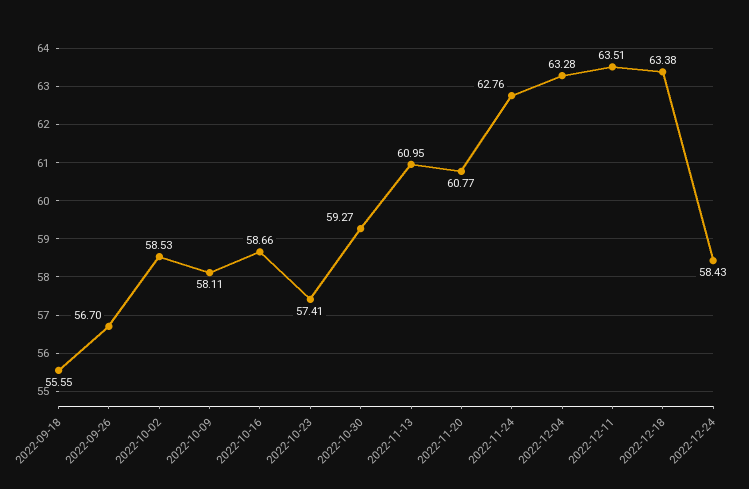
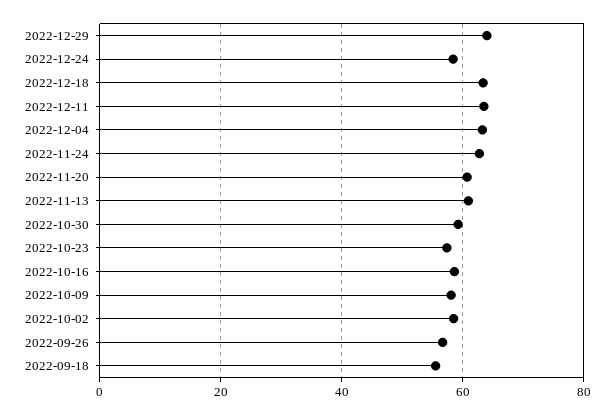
2022-12-29: none -> 64

